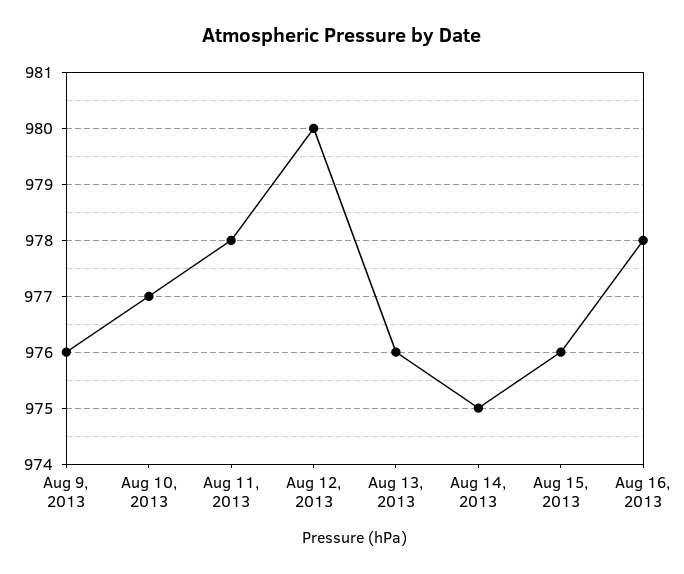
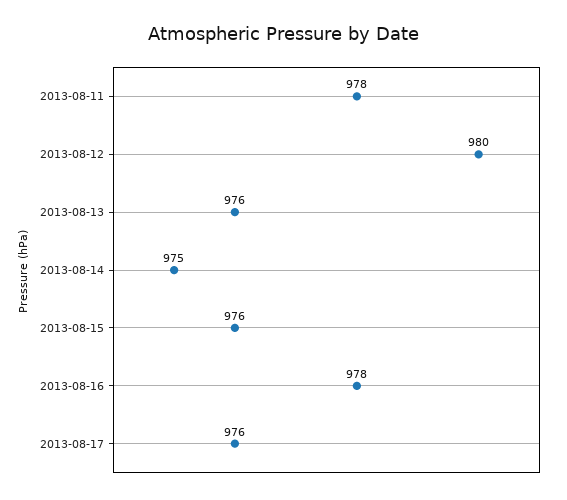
Aug 9, 2013: 976 -> none
Aug 10, 2013: 977 -> none
2013-08-17: none -> 976

